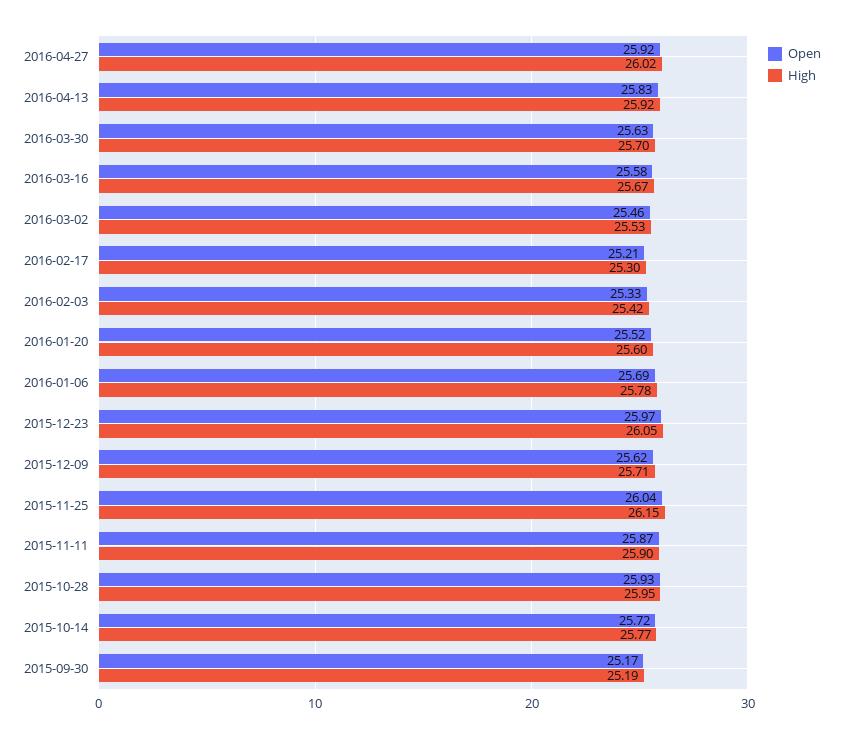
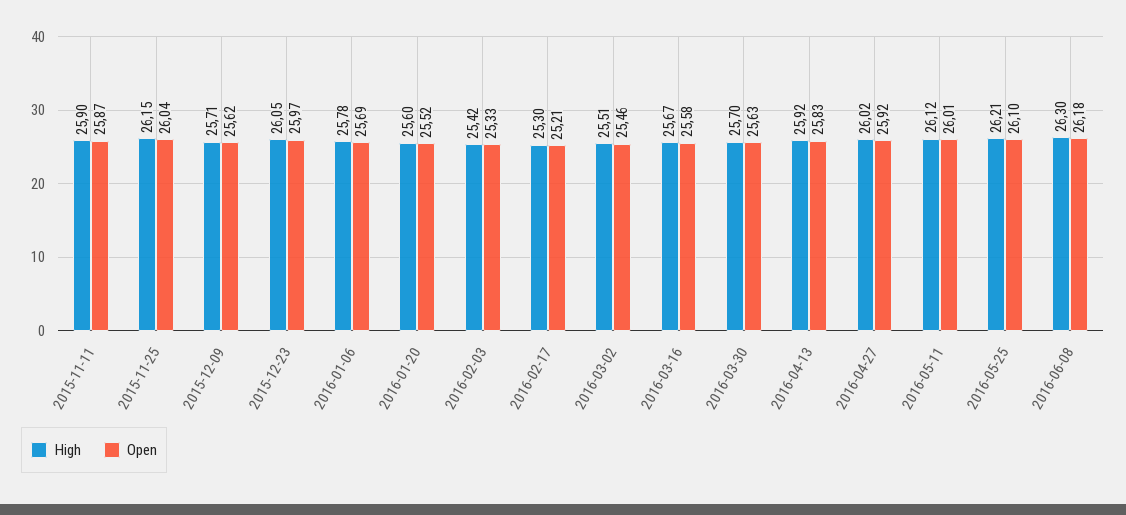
High, 2016-03-02: 25.53 -> 25.51
Open, 2015-10-28: 25.93 -> none
High, 2015-10-28: 25.95 -> none
Open, 2015-10-14: 25.72 -> none
High, 2015-10-14: 25.77 -> none
Open, 2015-09-30: 25.17 -> none
High, 2015-09-30: 25.19 -> none
High, 2016-05-11: none -> 26.12
Open, 2016-05-11: none -> 26.01
High, 2016-05-25: none -> 26.21
Open, 2016-05-25: none -> 26.1
High, 2016-06-08: none -> 26.3
Open, 2016-06-08: none -> 26.18

